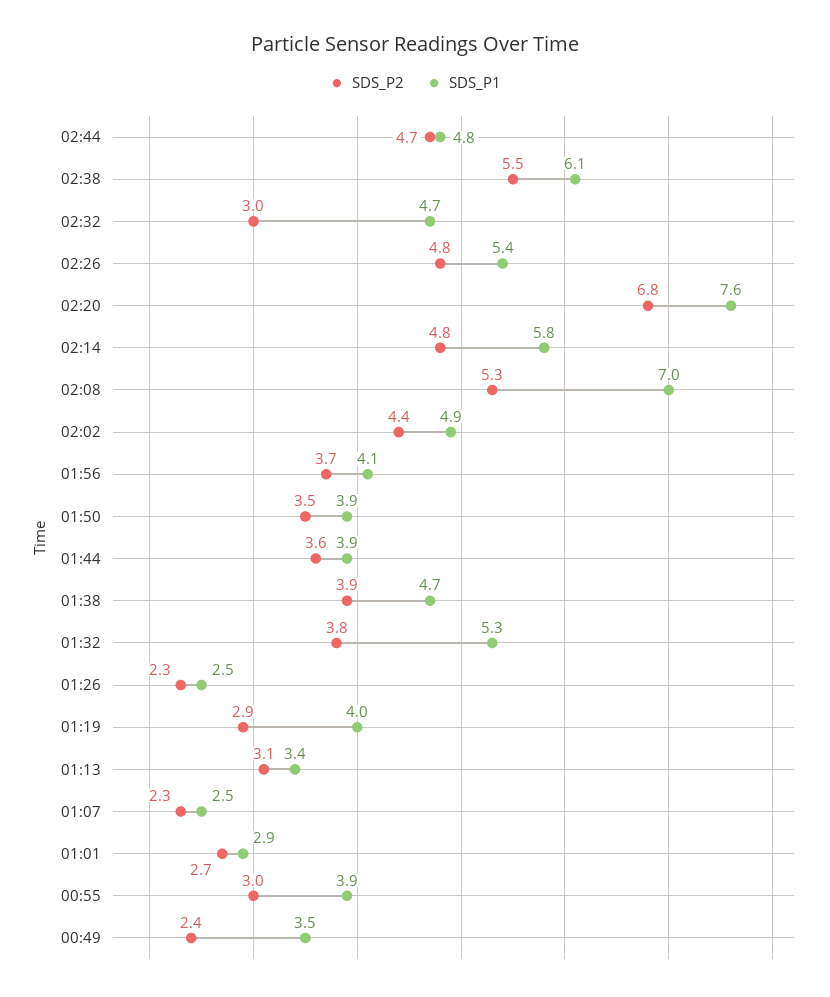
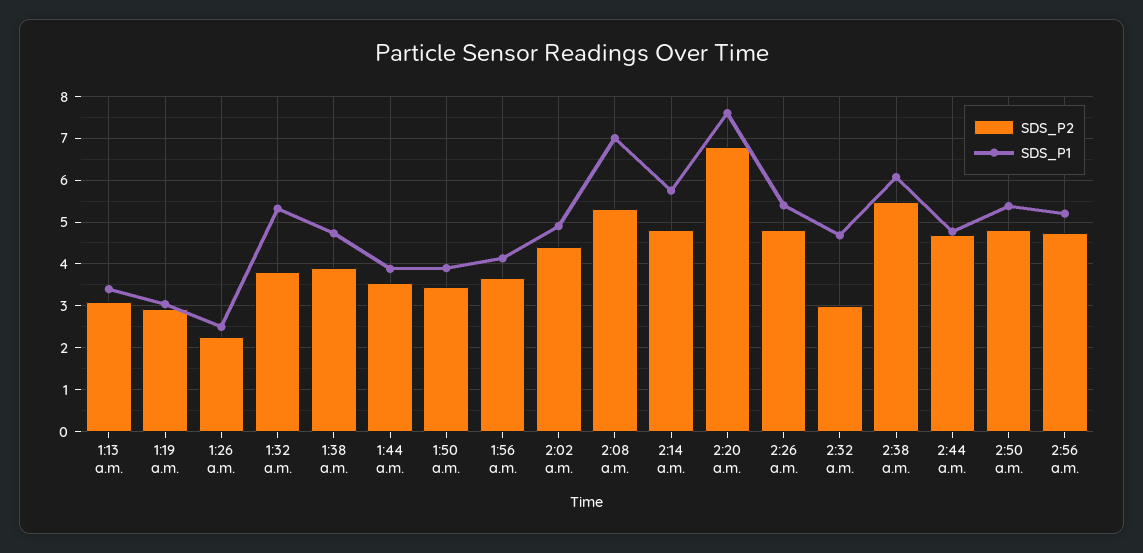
SDS_P1, 01:19: 4 -> 3
SDS_P2, 01:07: 2.3 -> none
SDS_P1, 01:07: 2.5 -> none
SDS_P2, 01:01: 2.7 -> none
SDS_P1, 01:01: 2.9 -> none
SDS_P2, 00:55: 3 -> none
SDS_P1, 00:55: 3.9 -> none
SDS_P2, 00:49: 2.4 -> none
SDS_P1, 00:49: 3.5 -> none
SDS_P2, 2:50 a.m.: none -> 4.8
SDS_P1, 2:50 a.m.: none -> 5.4
SDS_P2, 2:56 a.m.: none -> 4.8
SDS_P1, 2:56 a.m.: none -> 5.2

